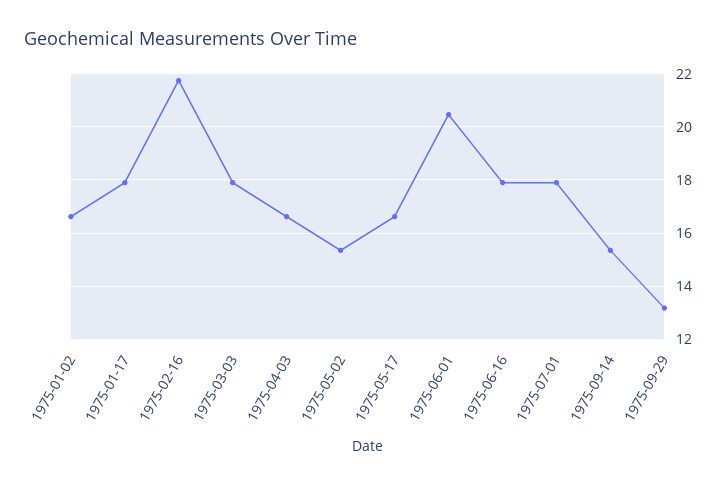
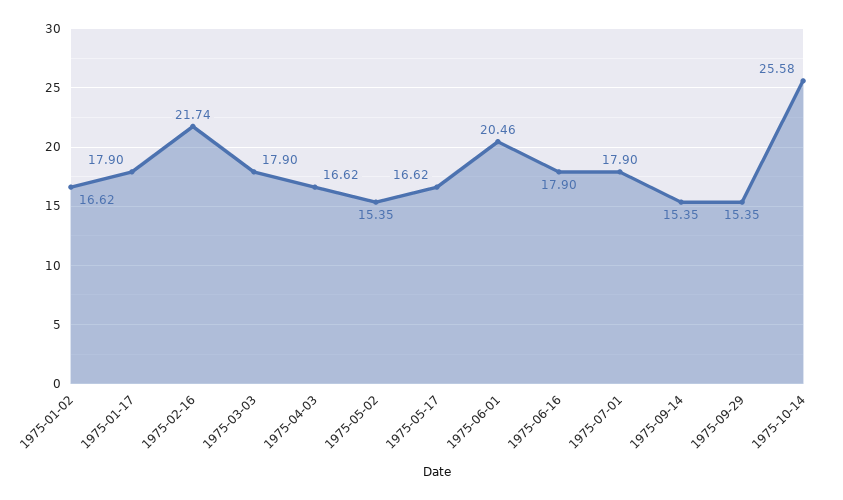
1975-09-29: 13.25 -> 15.35
1975-10-14: none -> 25.58

